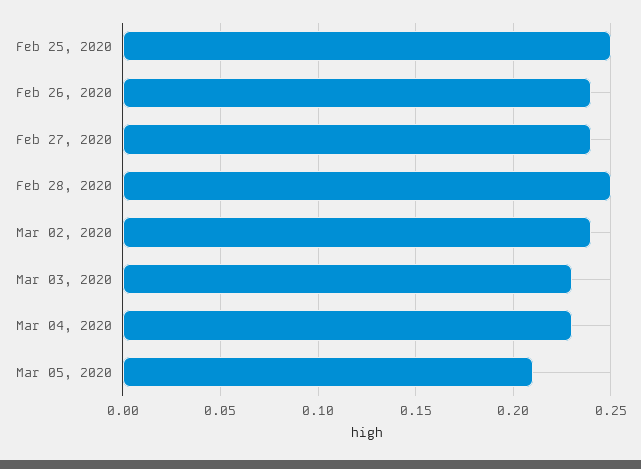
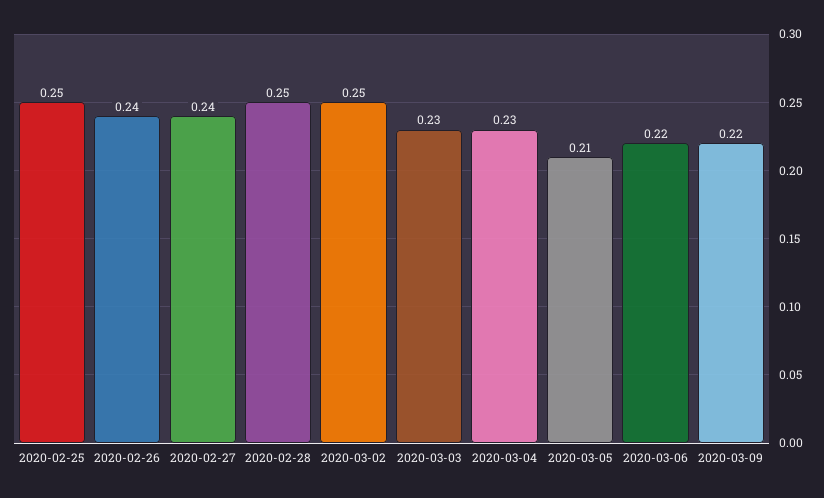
Mar 02, 2020: 0.24 -> 0.25
2020-03-06: none -> 0.22
2020-03-09: none -> 0.22

